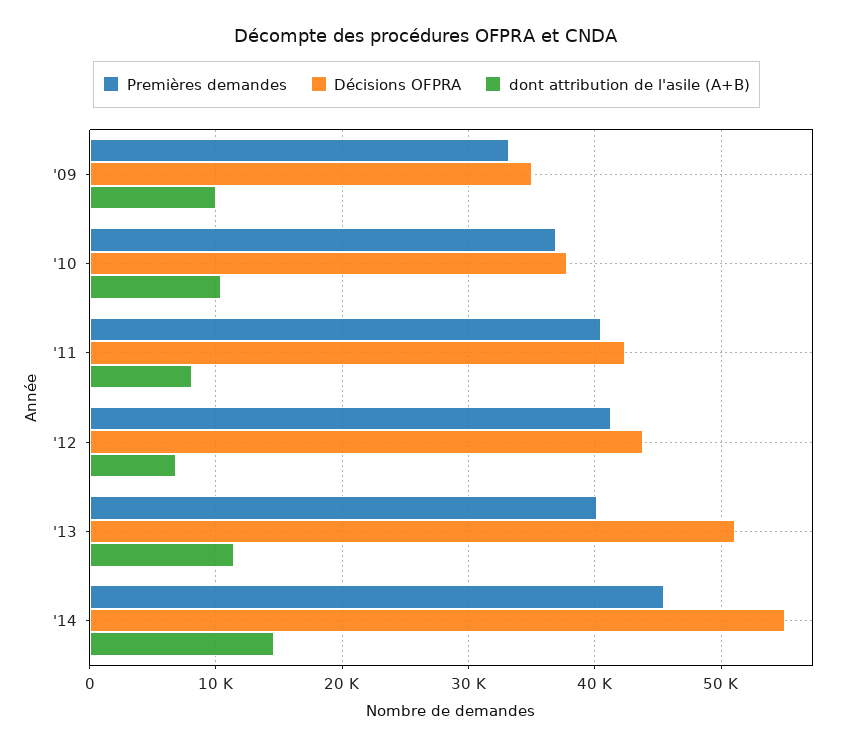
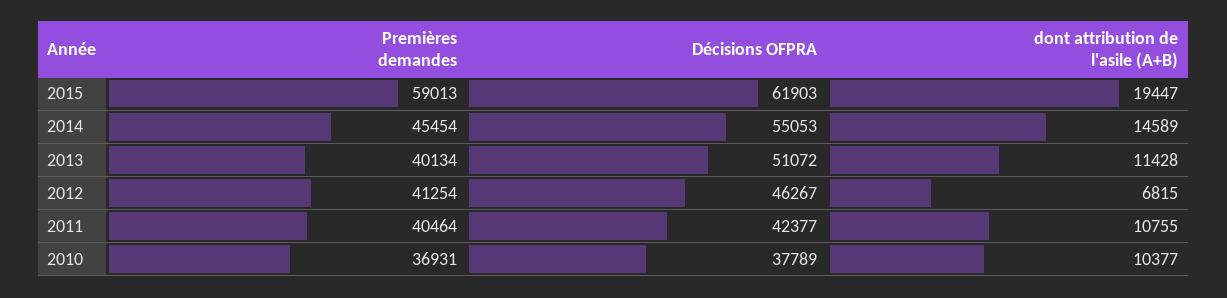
Premières demandes, '09: 33000 -> none
Décisions OFPRA, '09: 35000 -> none
dont attribution de l'asile (A+B), '09: 10000 -> none
dont attribution de l'asile (A+B), '11: 8000 -> 10755
Décisions OFPRA, '12: 44000 -> 46267
Premières demandes, 2015: none -> 59013
Décisions OFPRA, 2015: none -> 61903
dont attribution de l'asile (A+B), 2015: none -> 19447

